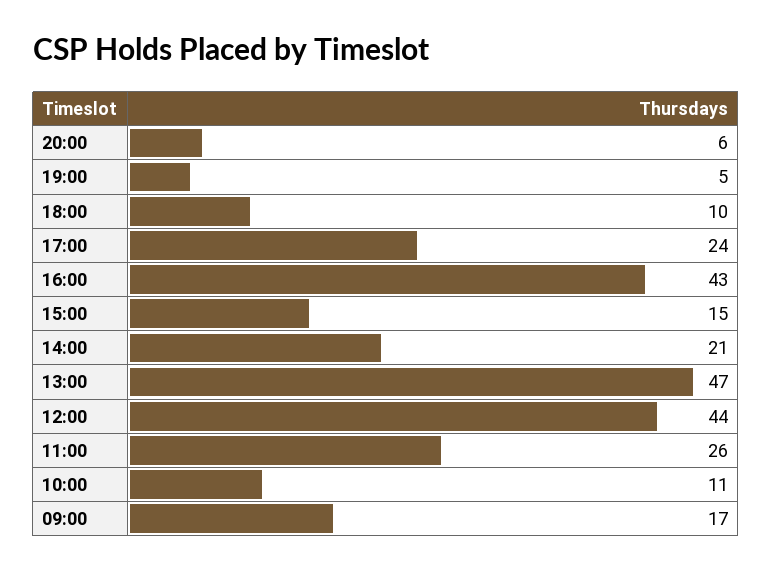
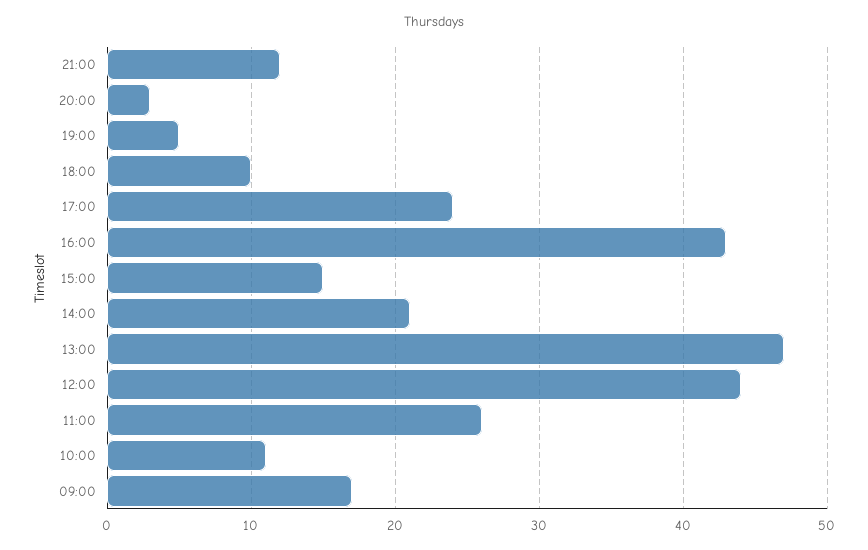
20:00: 6 -> 3
21:00: none -> 12

